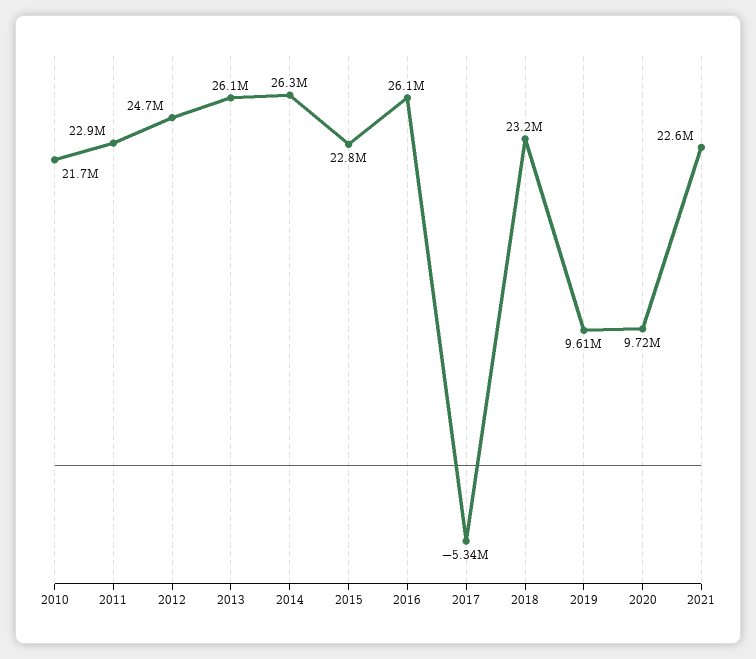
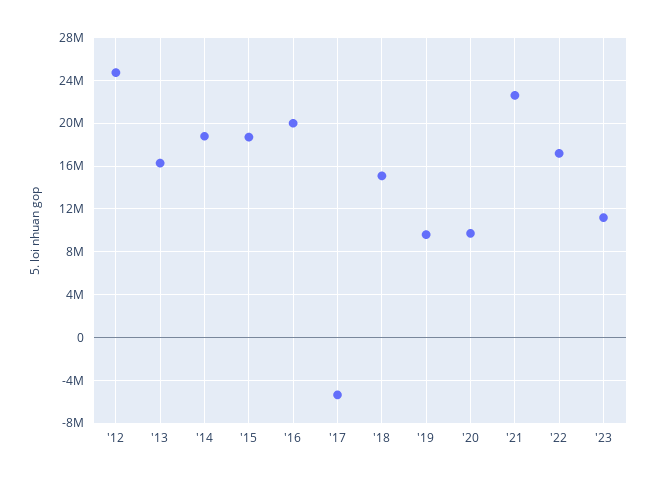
2010: 21700000 -> none
2011: 22900000 -> none
2013: 26100000 -> 16000000
2014: 26300000 -> 19000000
2015: 22800000 -> 19000000
2016: 26100000 -> 20000000
2018: 23200000 -> 15000000
'22: none -> 17000000
'23: none -> 11000000

